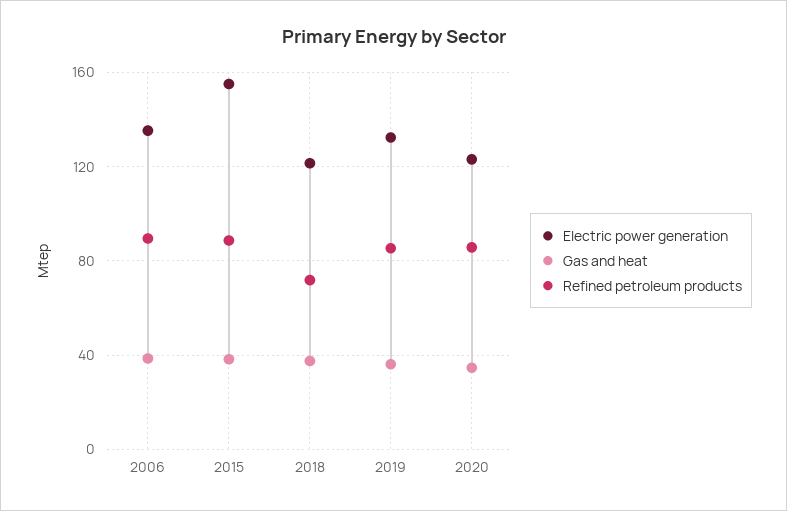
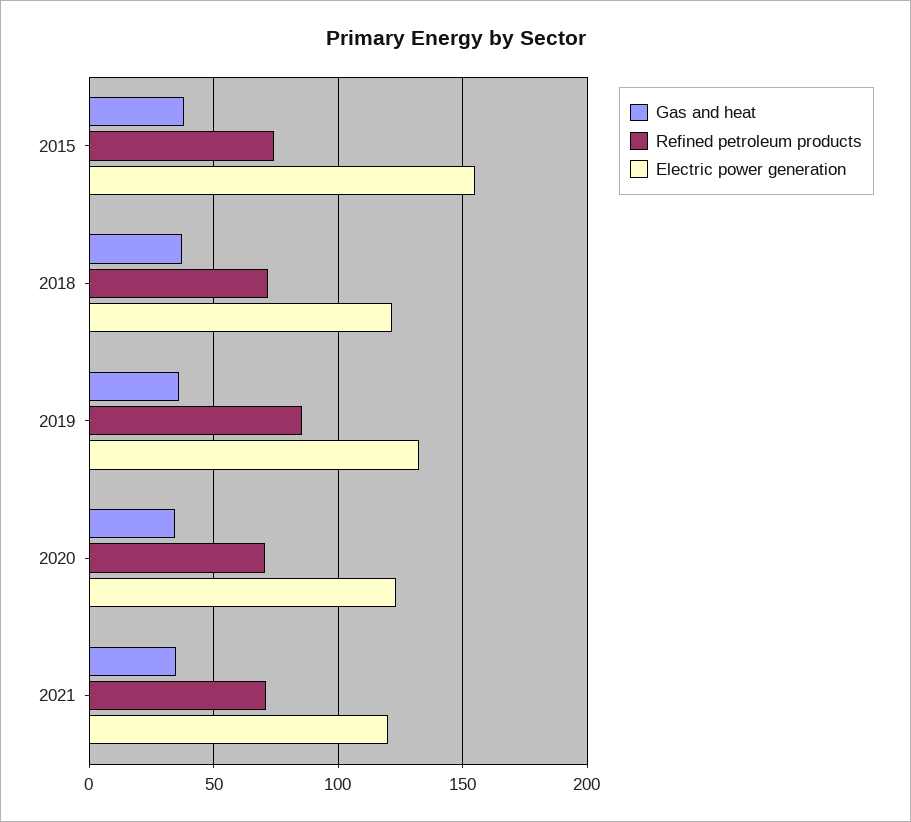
Electric power generation, 2006: 135 -> none
Gas and heat, 2006: 40 -> none
Refined petroleum products, 2006: 90 -> none
Refined petroleum products, 2015: 90 -> 75
Refined petroleum products, 2020: 85 -> 70
Gas and heat, 2021: none -> 35
Refined petroleum products, 2021: none -> 70
Electric power generation, 2021: none -> 120

